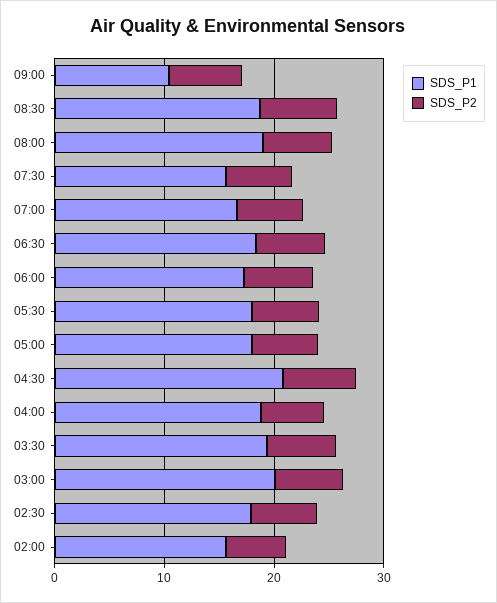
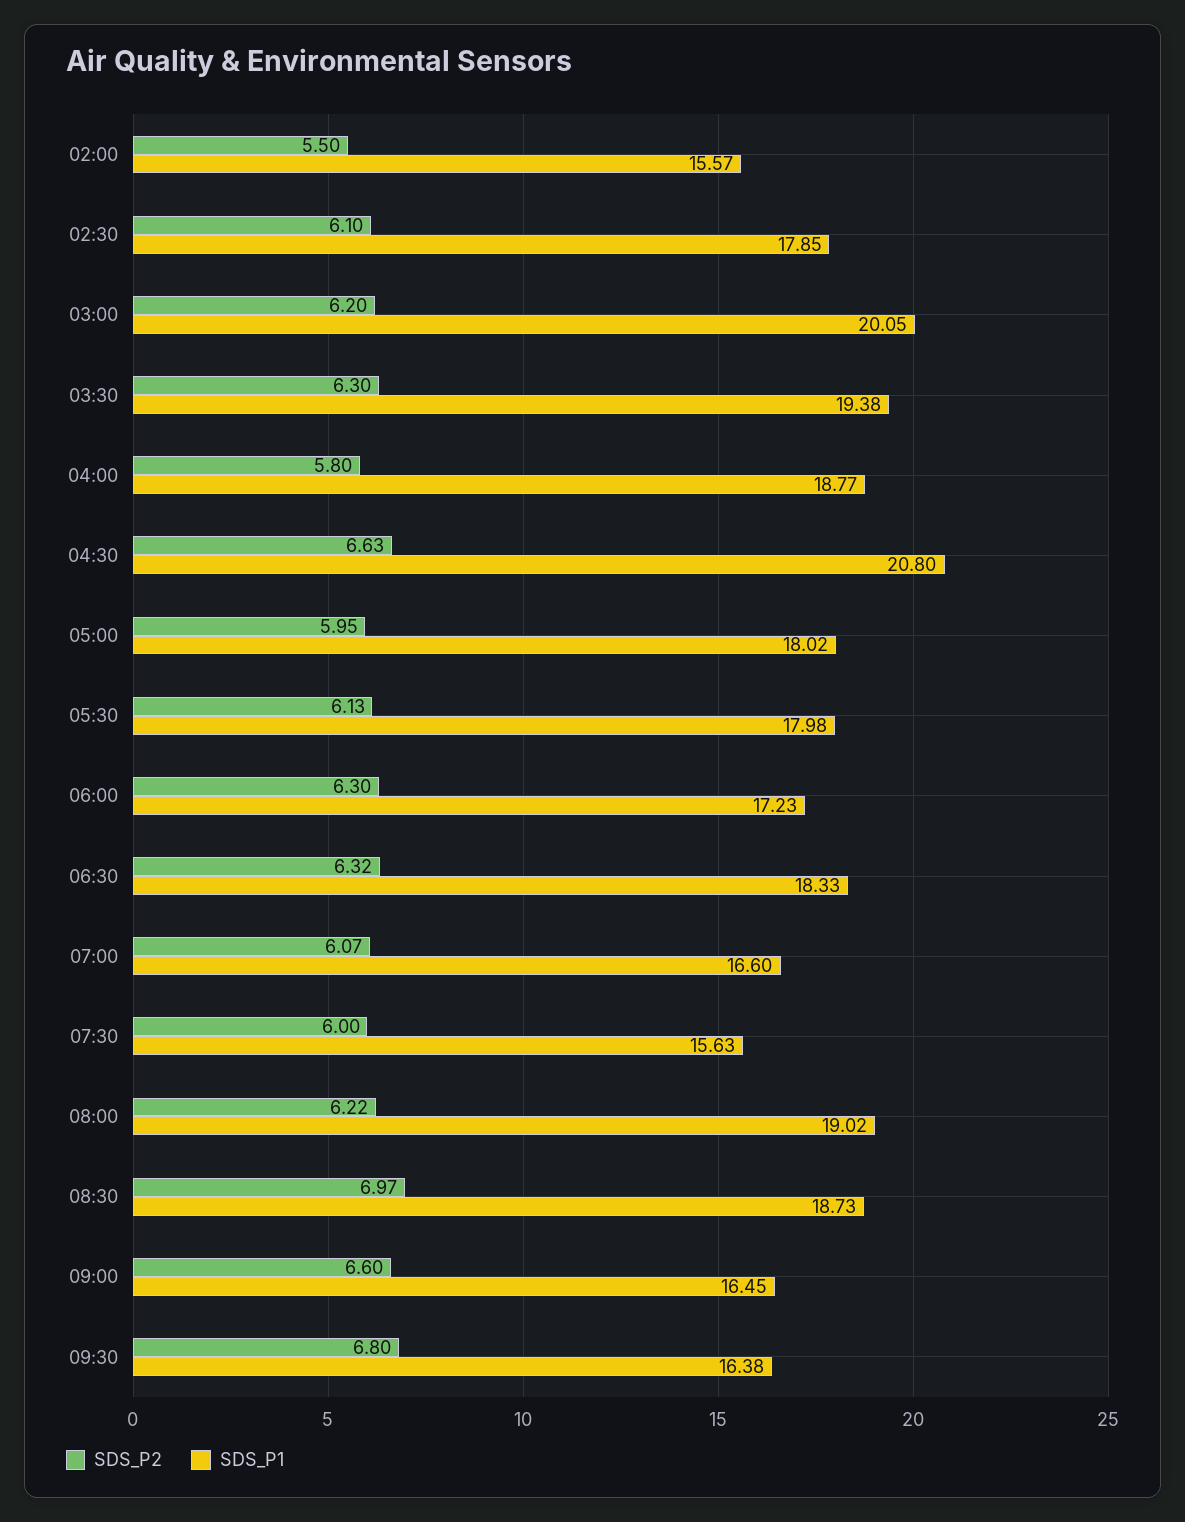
SDS_P1, 09:00: 10 -> 16.45
SDS_P2, 09:30: none -> 6.8
SDS_P1, 09:30: none -> 16.38

